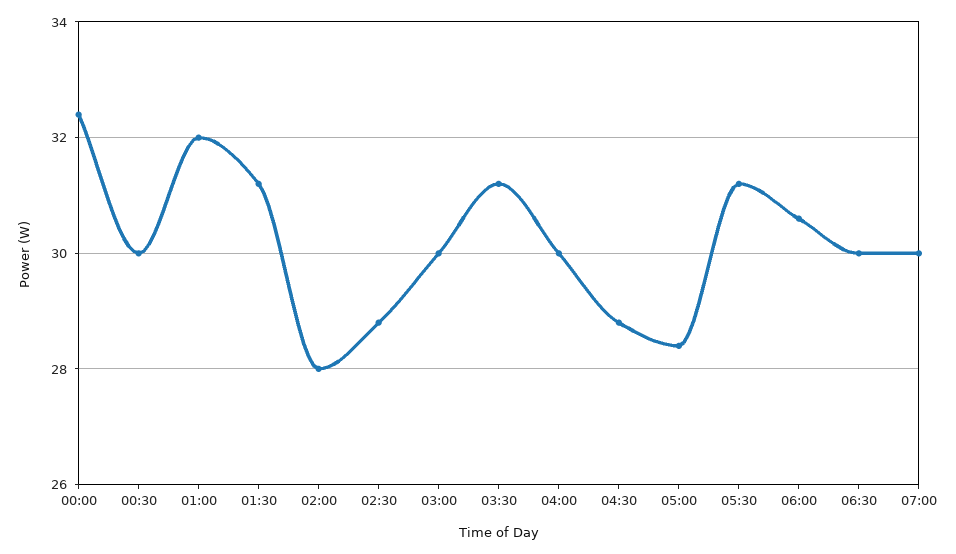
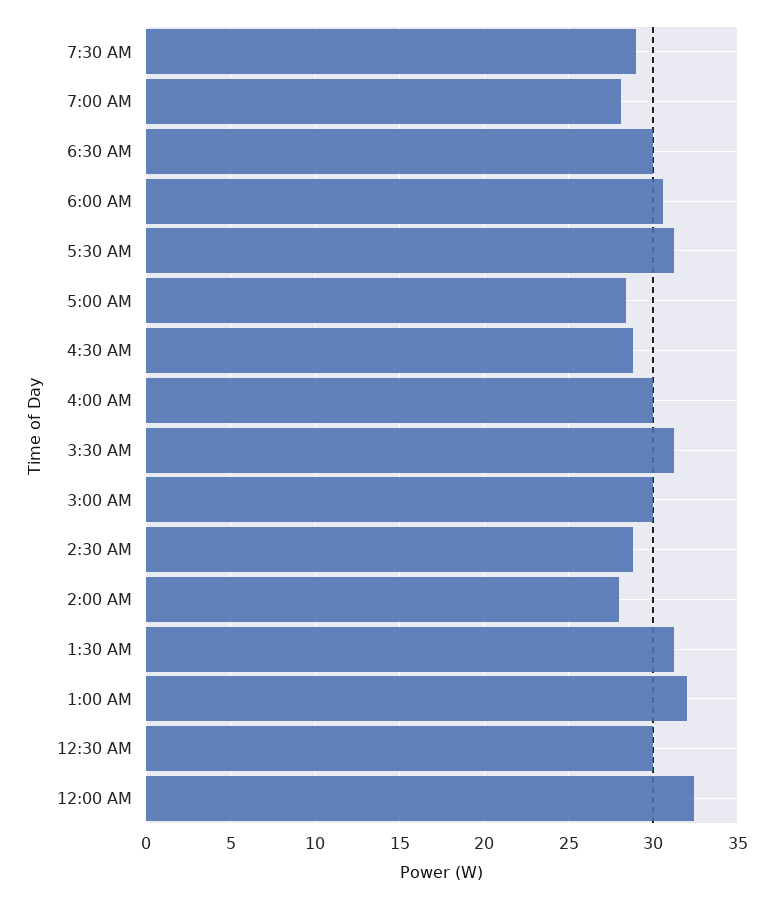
07:00: 30 -> 28
7:30 AM: none -> 29

